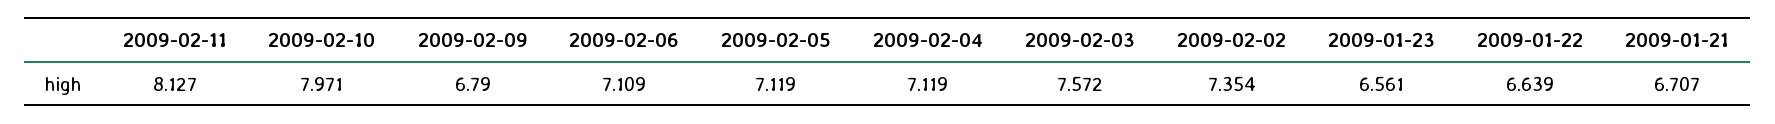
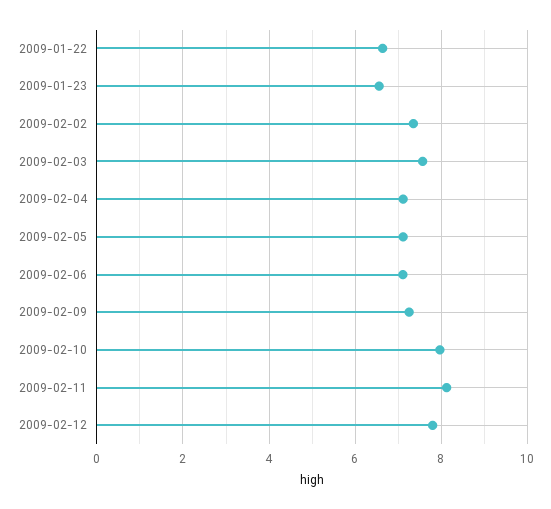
2009-02-09: 6.79 -> 7.2
2009-01-21: 6.707 -> none
2009-02-12: none -> 7.8

